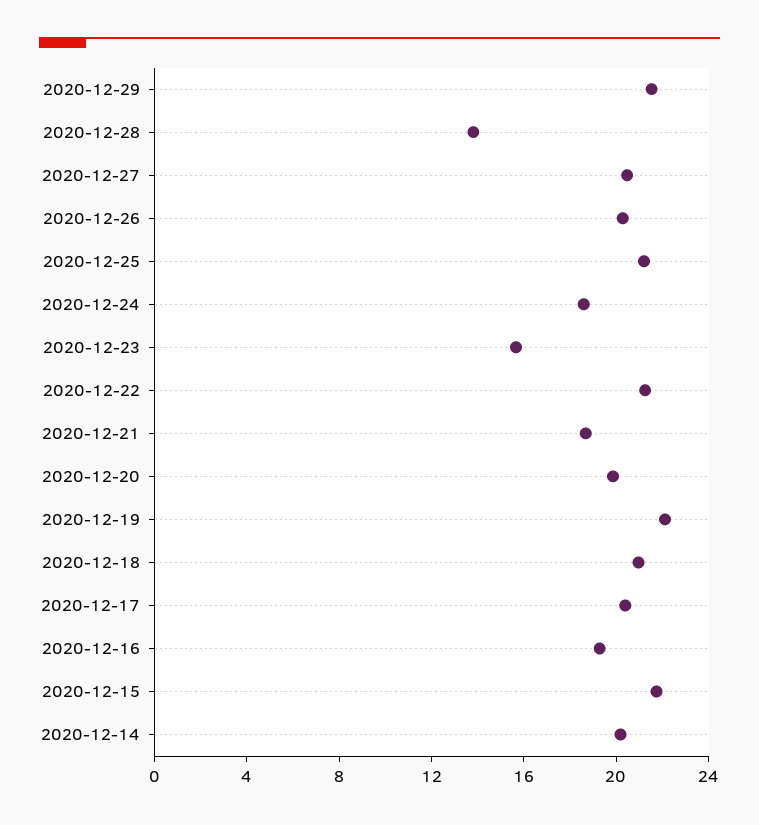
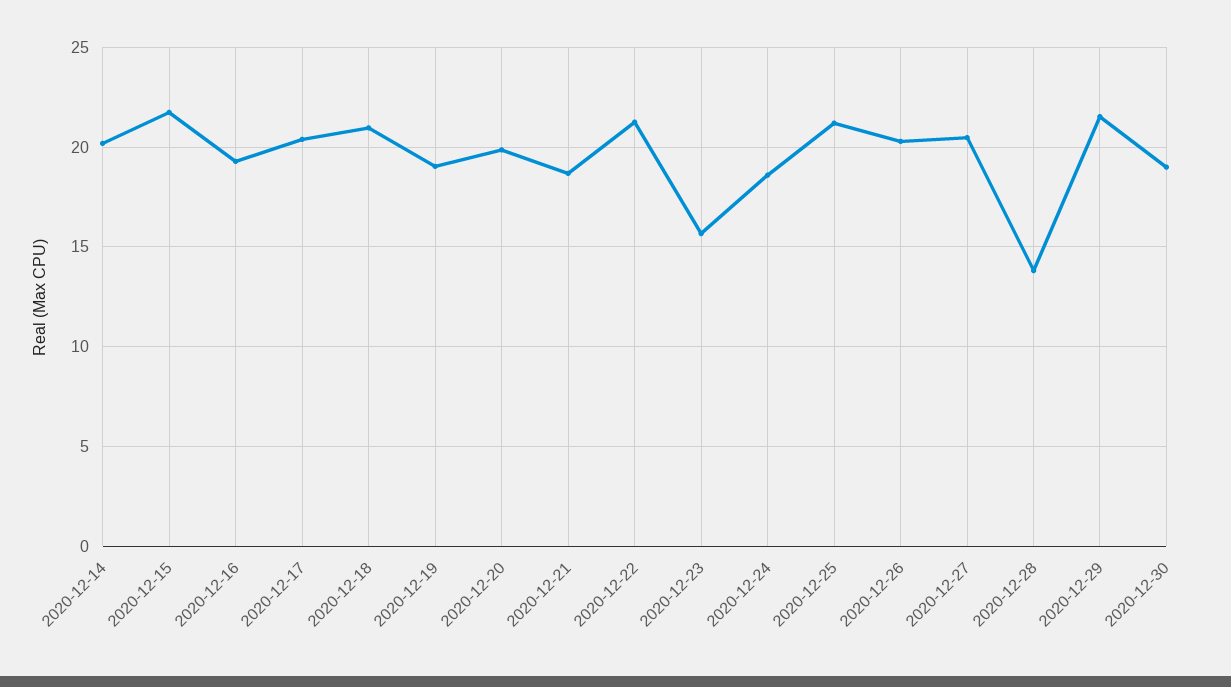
2020-12-19: 22 -> 19
2020-12-30: none -> 19

